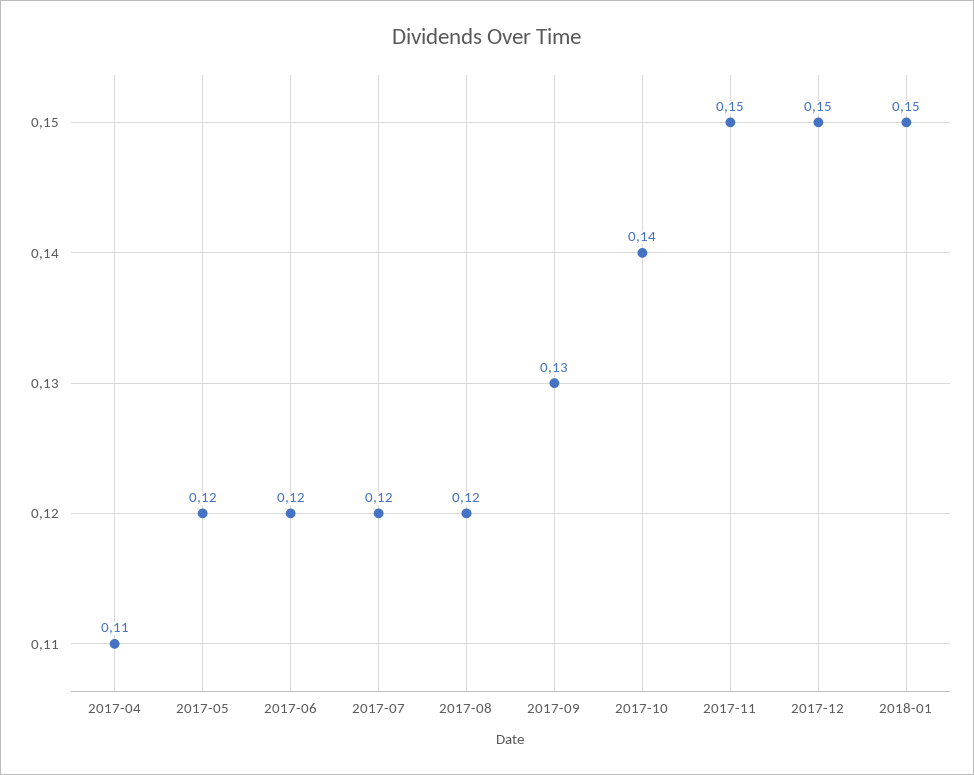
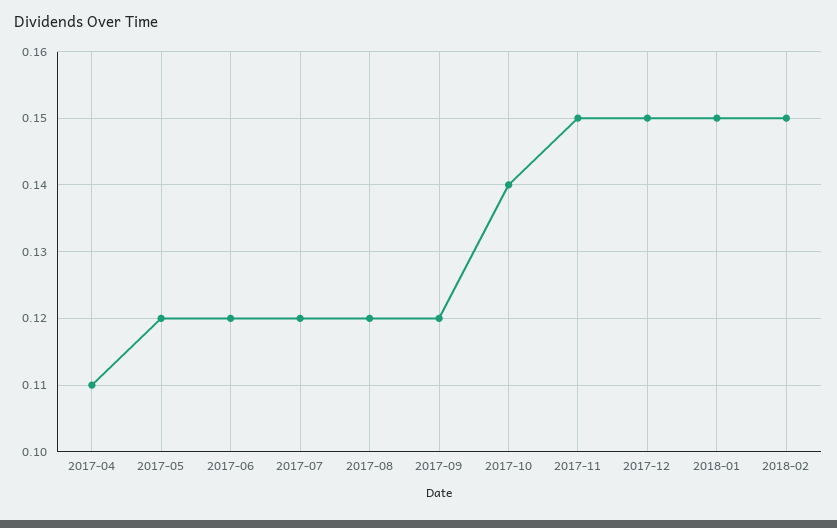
2017-09: 0.13 -> 0.12
2018-02: none -> 0.15

